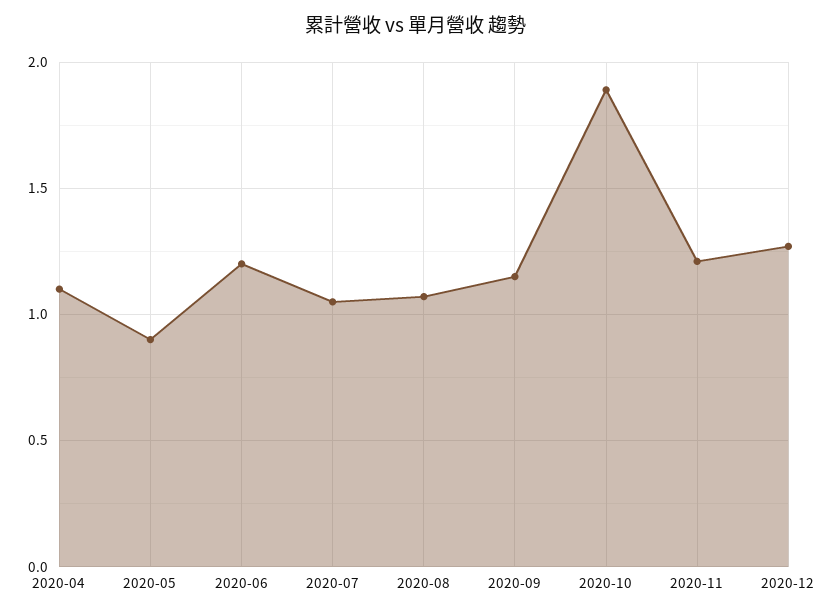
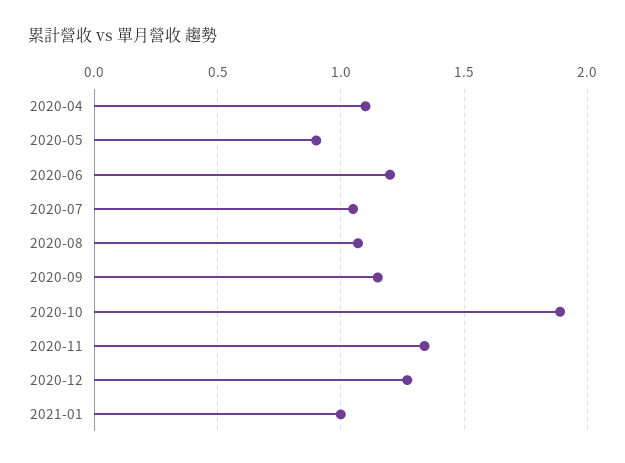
2020-11: 1.2 -> 1.35
2021-01: none -> 1

